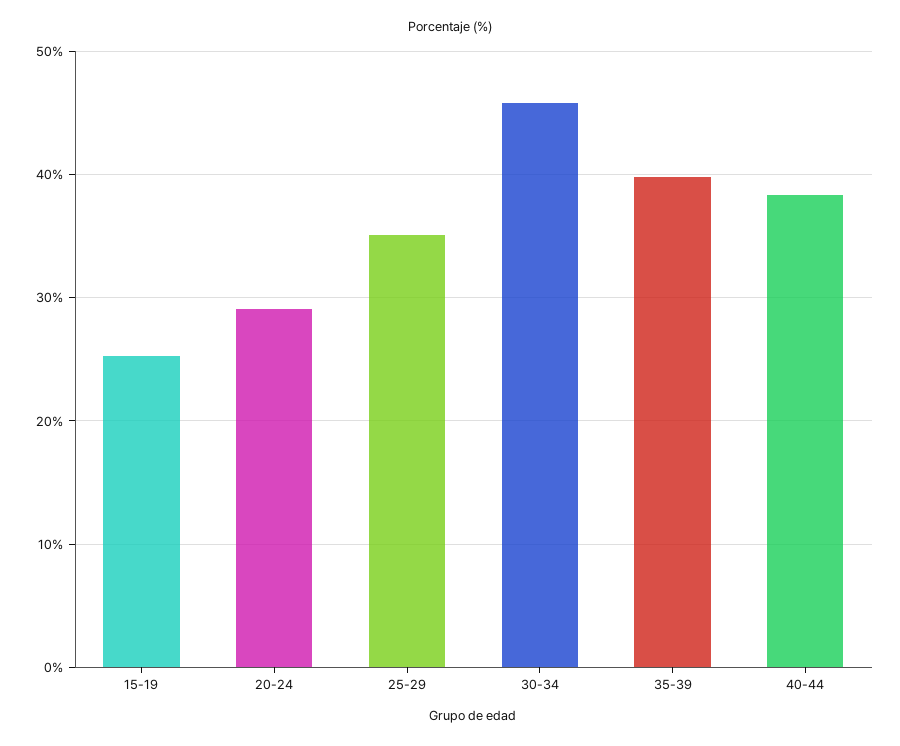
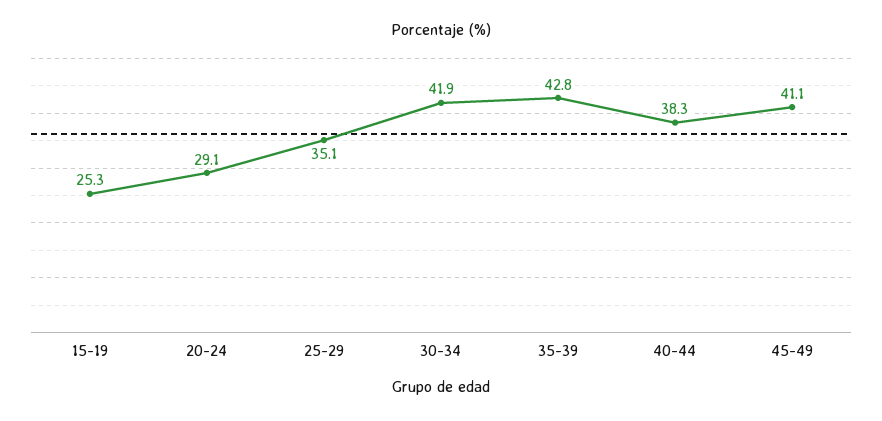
30-34: 46 -> 41.9
35-39: 40 -> 42.8
45-49: none -> 41.1

